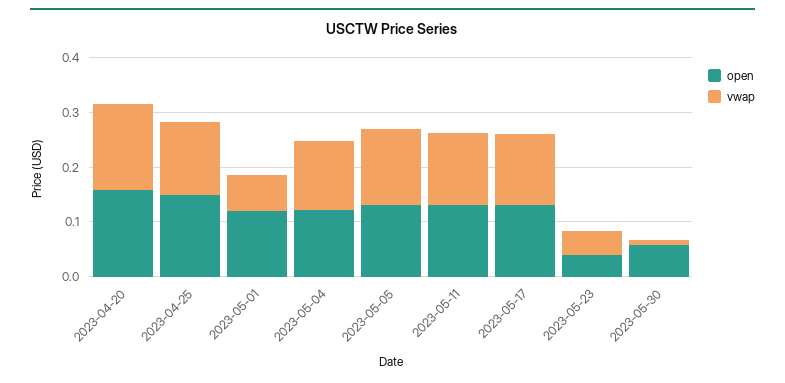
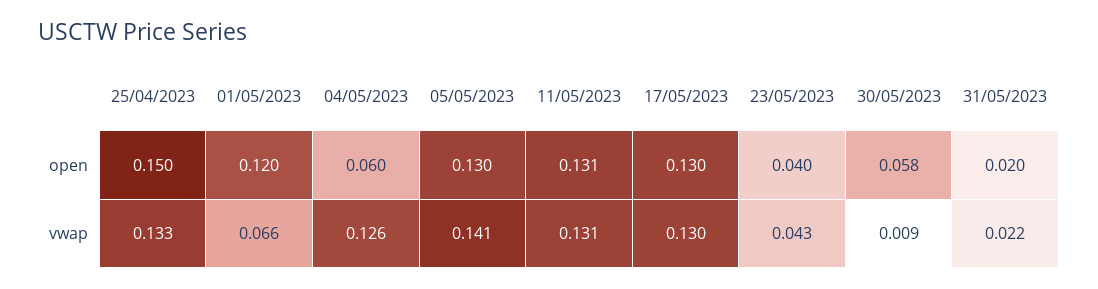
open, 2023-04-20: 0.16 -> none
vwap, 2023-04-20: 0.16 -> none
open, 2023-05-04: 0.12 -> 0.06
open, 31/05/2023: none -> 0.02
vwap, 31/05/2023: none -> 0.022

